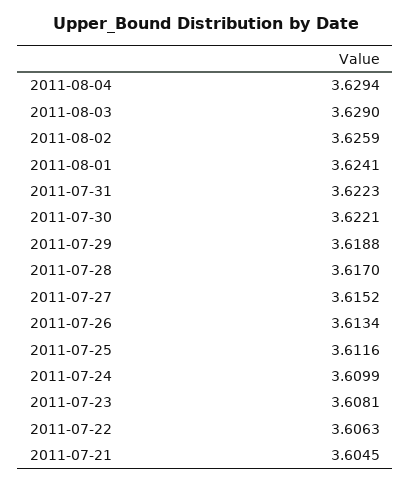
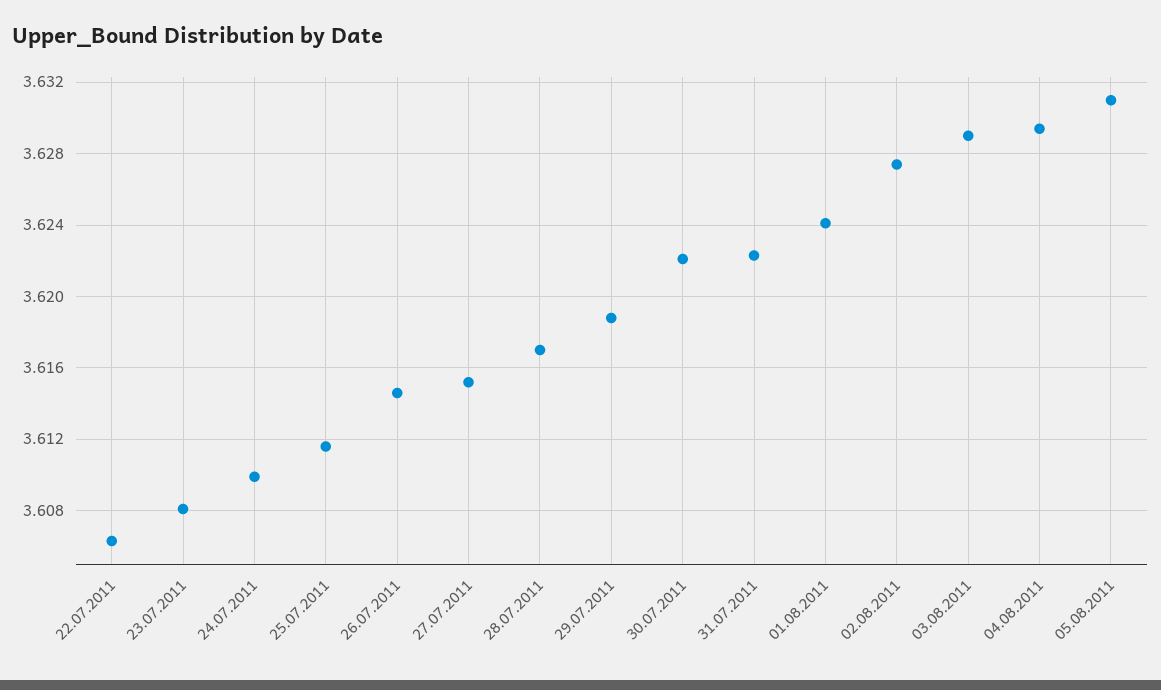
2011-08-02: 3.6259 -> 3.6275
2011-07-26: 3.6134 -> 3.6145
2011-07-21: 3.6045 -> none
05.08.2011: none -> 3.631

